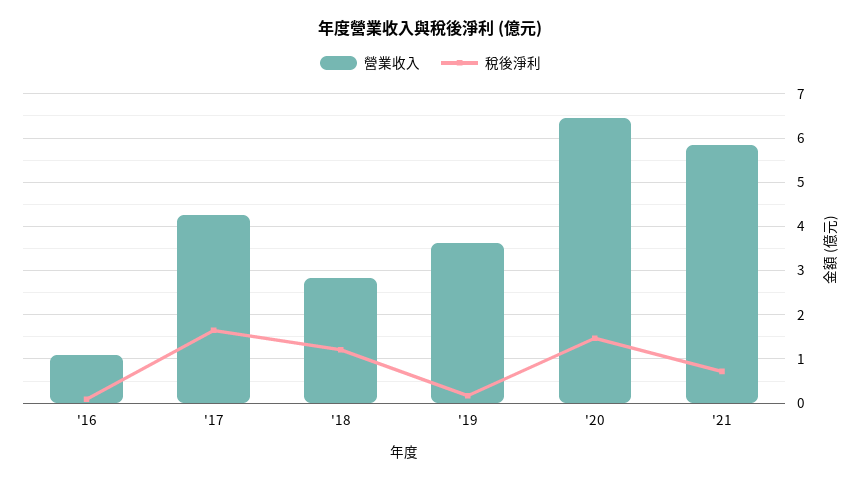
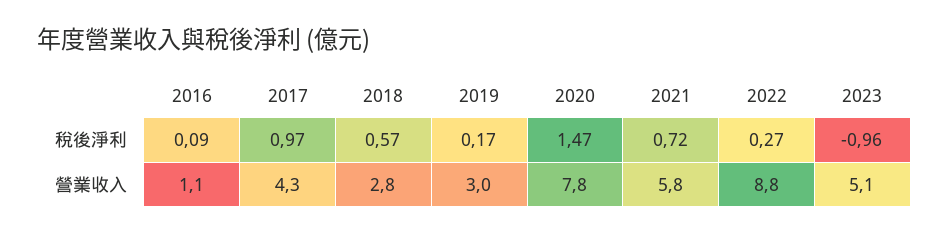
稅後淨利, '17: 1.6 -> 0.97
稅後淨利, '18: 1.2 -> 0.57
營業收入, '19: 3.6 -> 3
營業收入, '20: 6.4 -> 7.8
稅後淨利, 2022: none -> 0.27
稅後淨利, 2023: none -> -0.96
營業收入, 2022: none -> 8.8
營業收入, 2023: none -> 5.1

